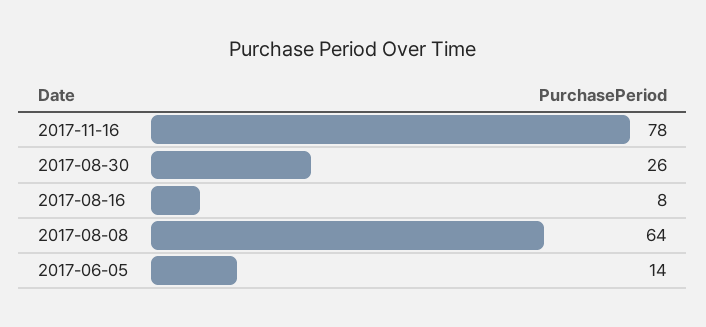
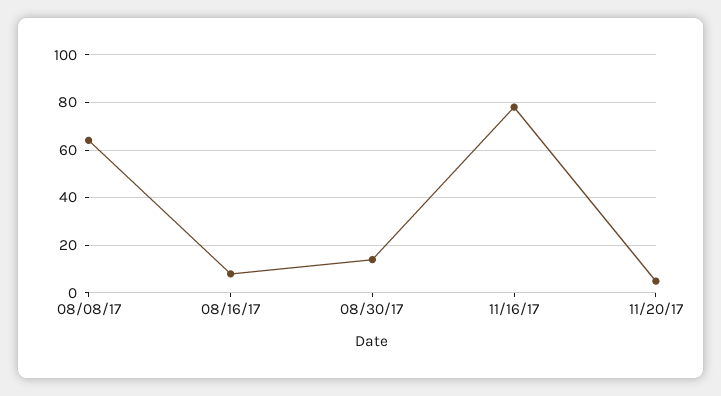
2017-08-30: 26 -> 15
2017-06-05: 14 -> none
11/20/17: none -> 5

